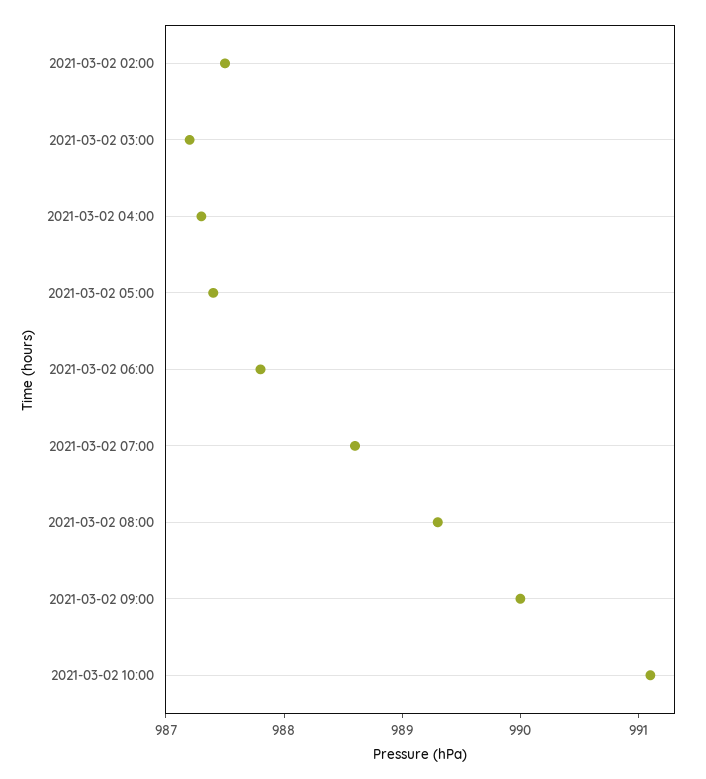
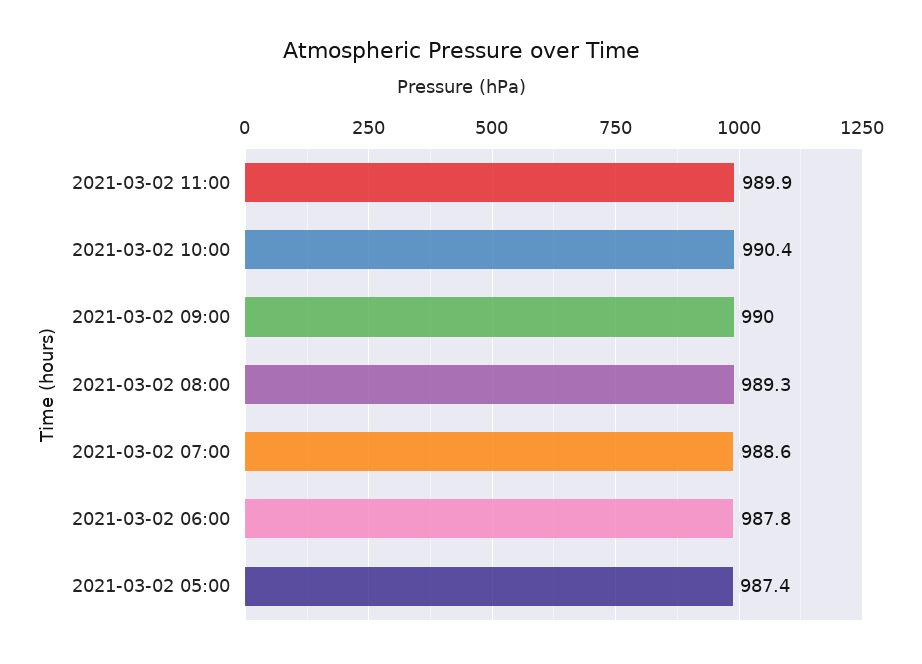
2021-03-02 02:00: 987.5 -> none
2021-03-02 03:00: 987.2 -> none
2021-03-02 04:00: 987.3 -> none
2021-03-02 10:00: 991.1 -> 990.4
2021-03-02 11:00: none -> 989.9

